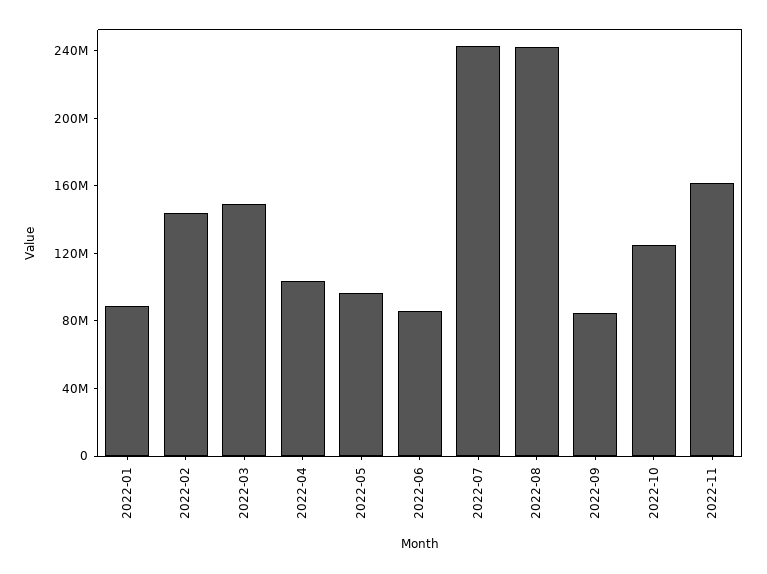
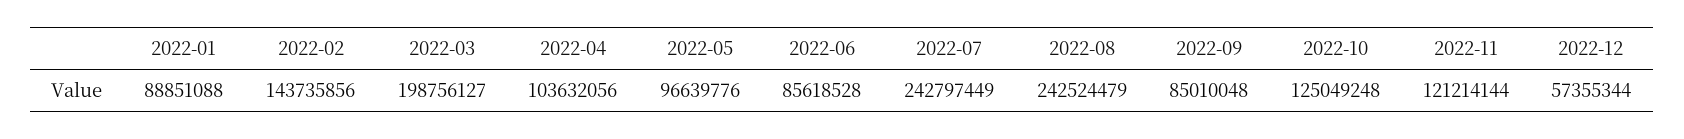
2022-03: 150000000 -> 198756127
2022-11: 160000000 -> 121214144
2022-12: none -> 57355344

